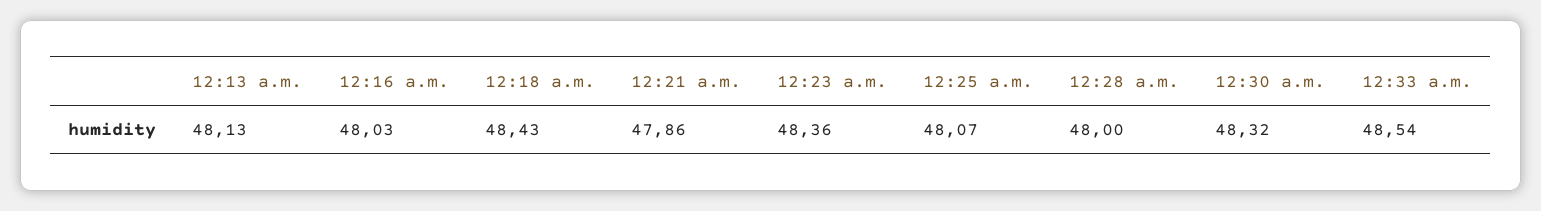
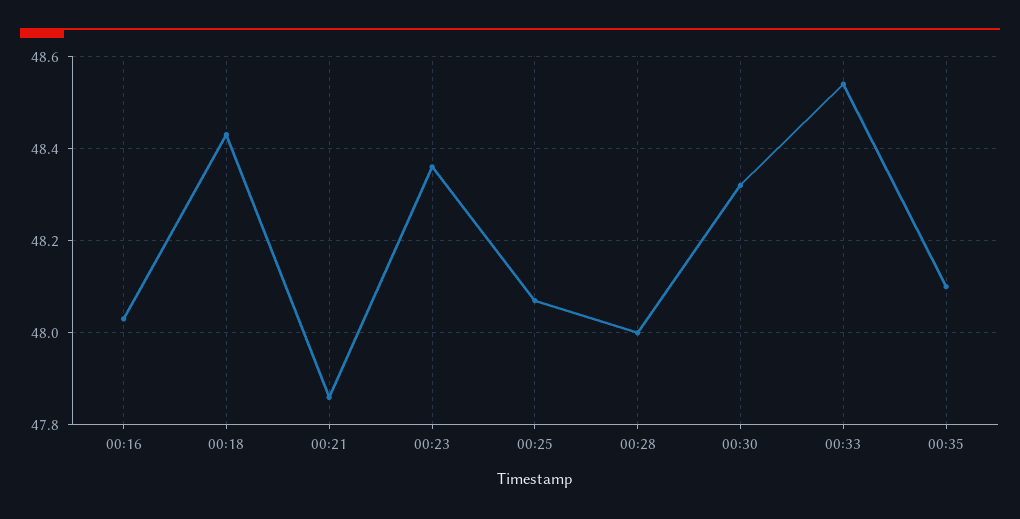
12:13 a.m.: 48.13 -> none
00:35: none -> 48.1

